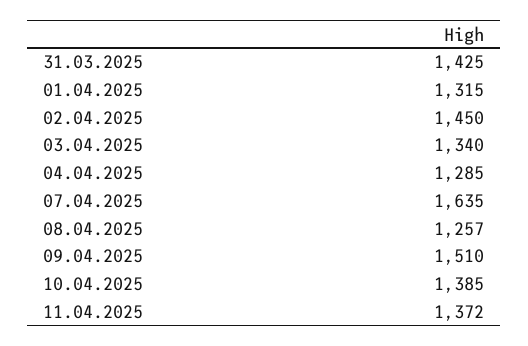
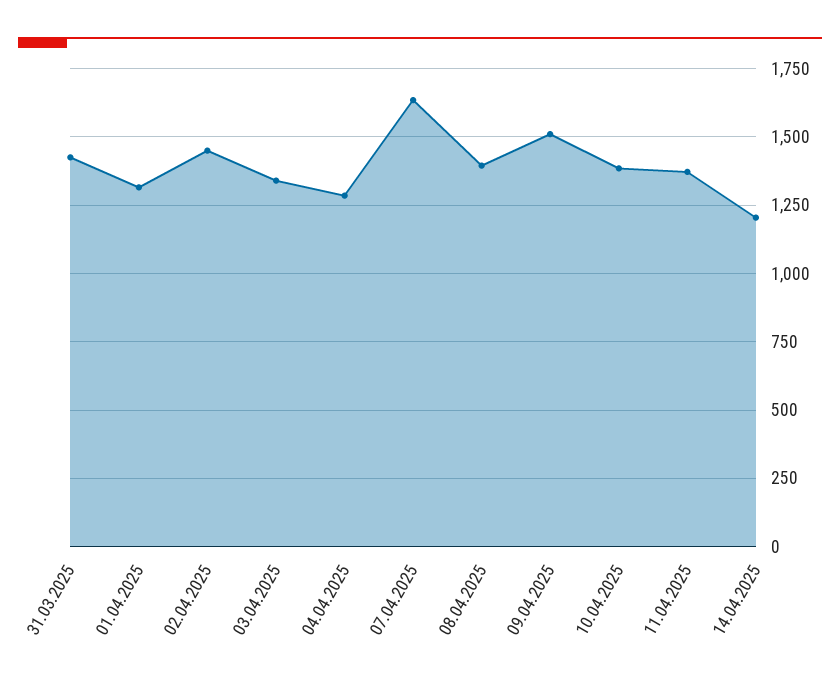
08.04.2025: 1257 -> 1400
14.04.2025: none -> 1200

